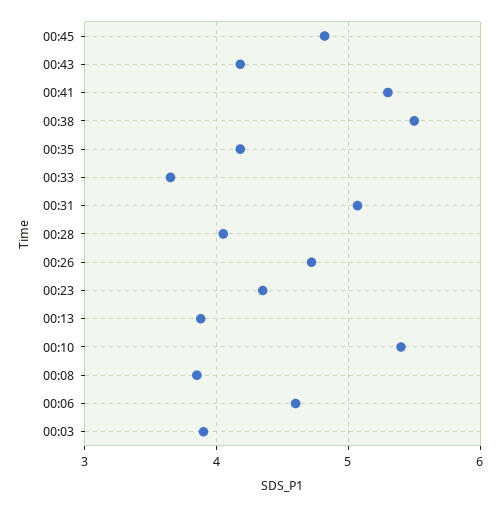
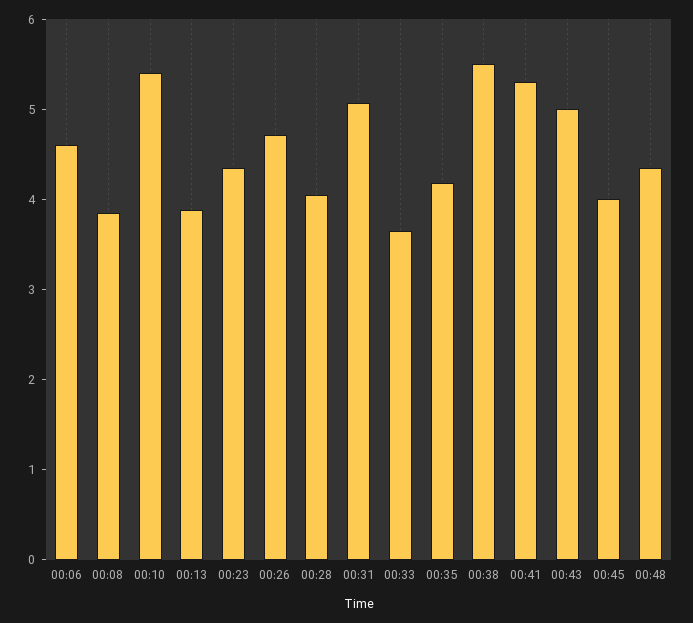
00:45: 4.8 -> 4
00:43: 4.2 -> 5
00:03: 3.9 -> none
00:48: none -> 4.4

